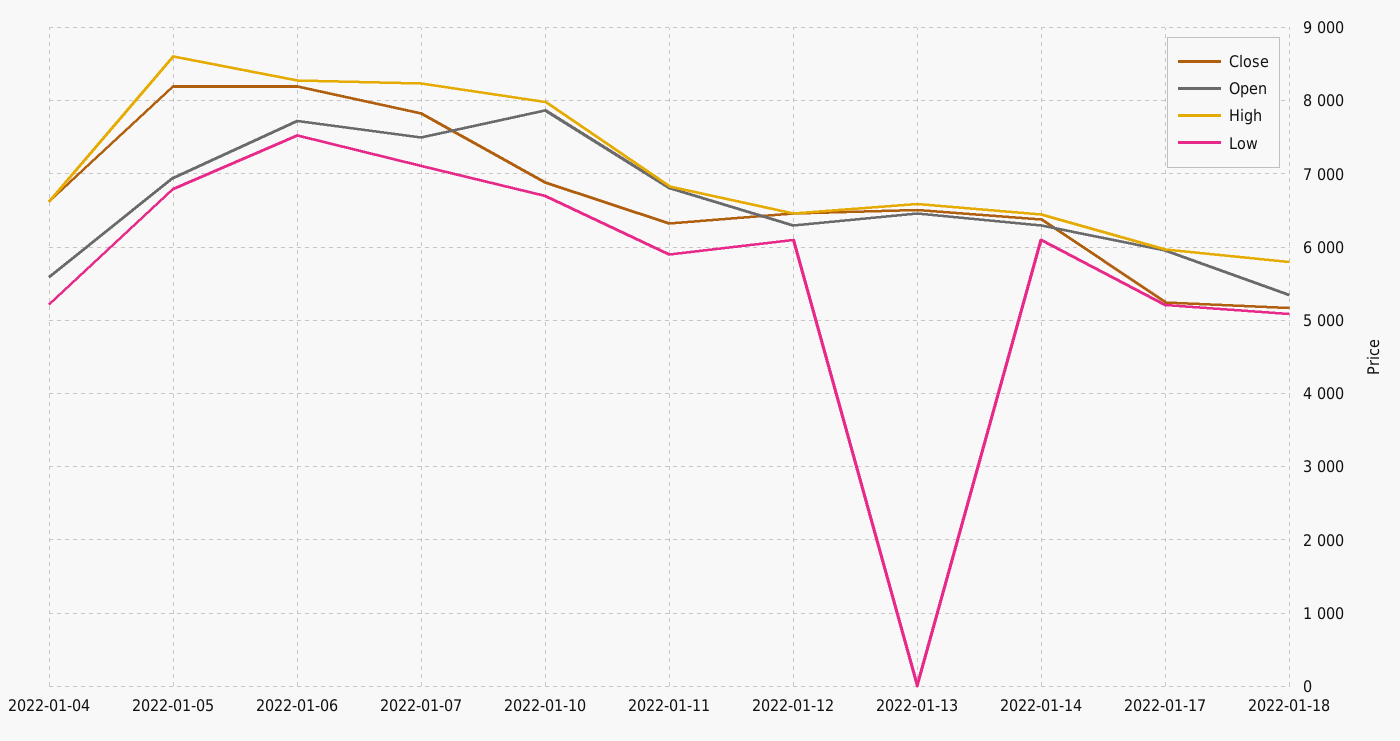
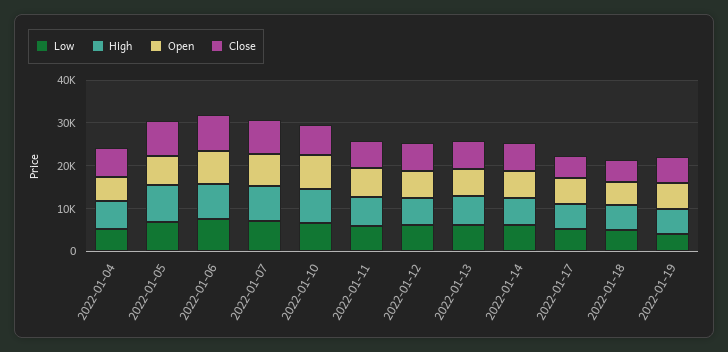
Low, 2022-01-13: 0 -> 6000
Low, 2022-01-19: none -> 4000
High, 2022-01-19: none -> 6000
Open, 2022-01-19: none -> 6000
Close, 2022-01-19: none -> 6000

